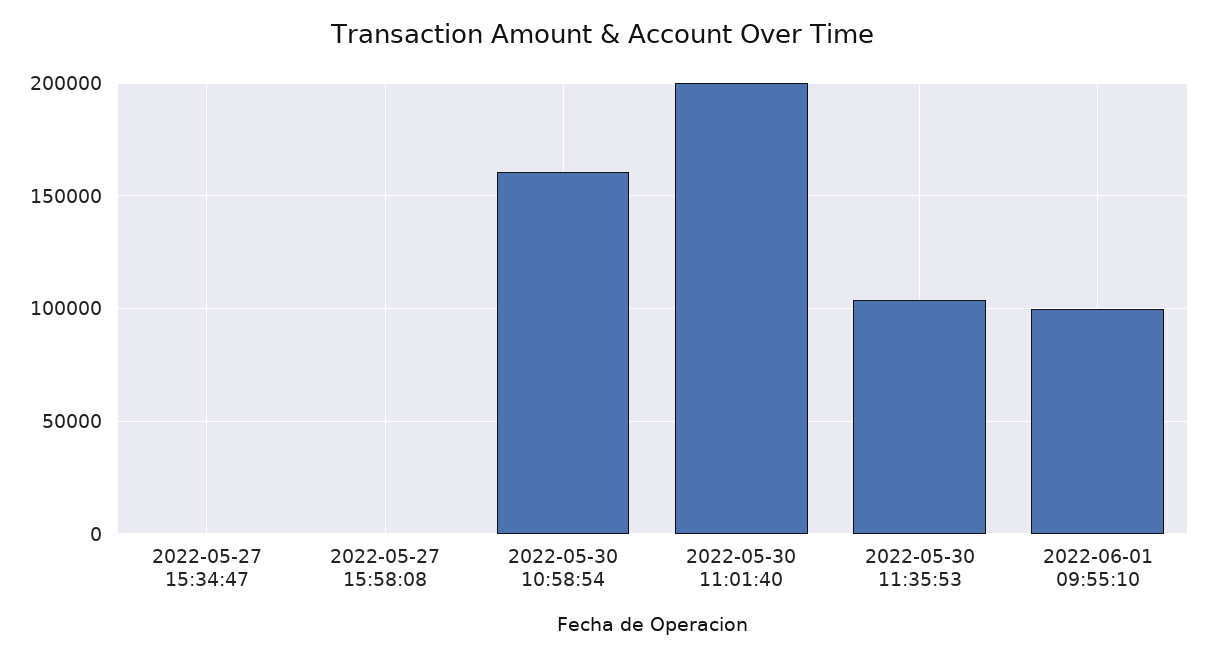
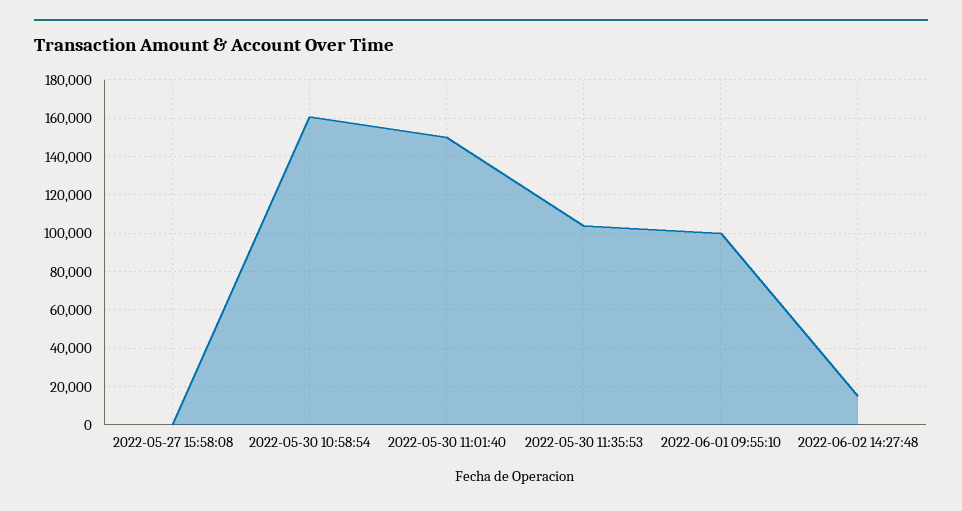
2022-05-27 15:34:47: 0 -> none
2022-05-30 11:01:40: 200000 -> 150000
2022-06-02 14:27:48: none -> 15000

